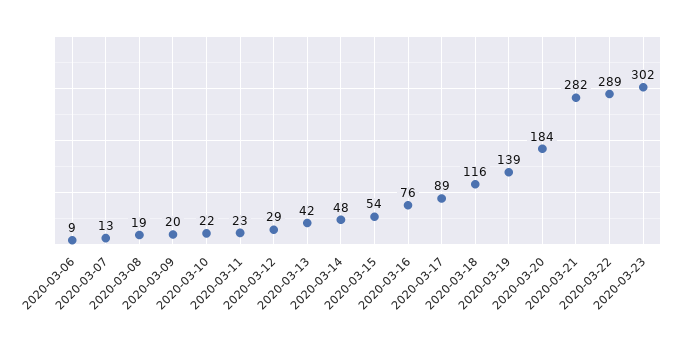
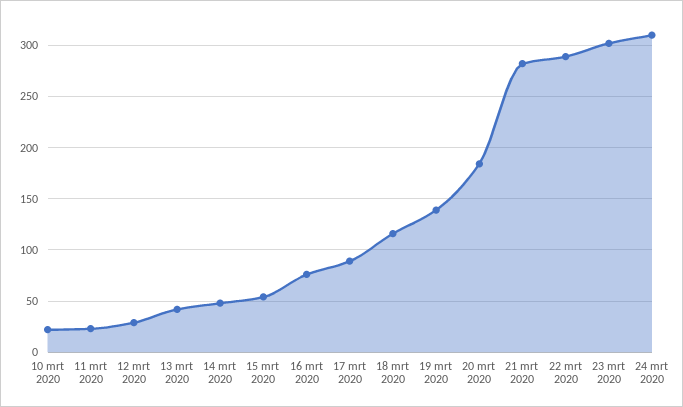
2020-03-06: 9 -> none
2020-03-07: 13 -> none
2020-03-08: 19 -> none
2020-03-09: 20 -> none
24 mrt 2020: none -> 310

